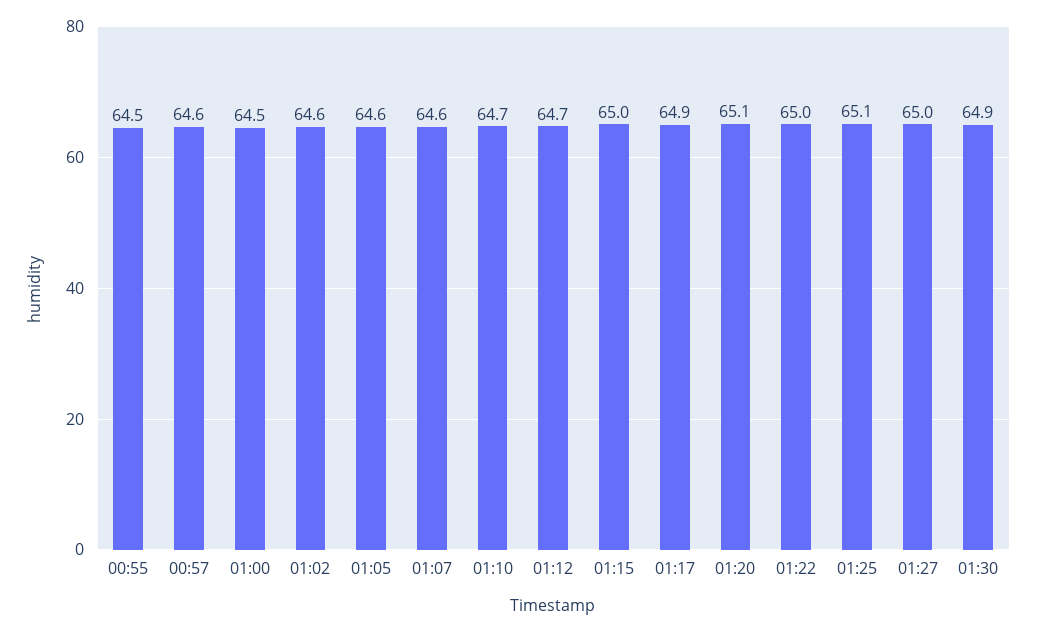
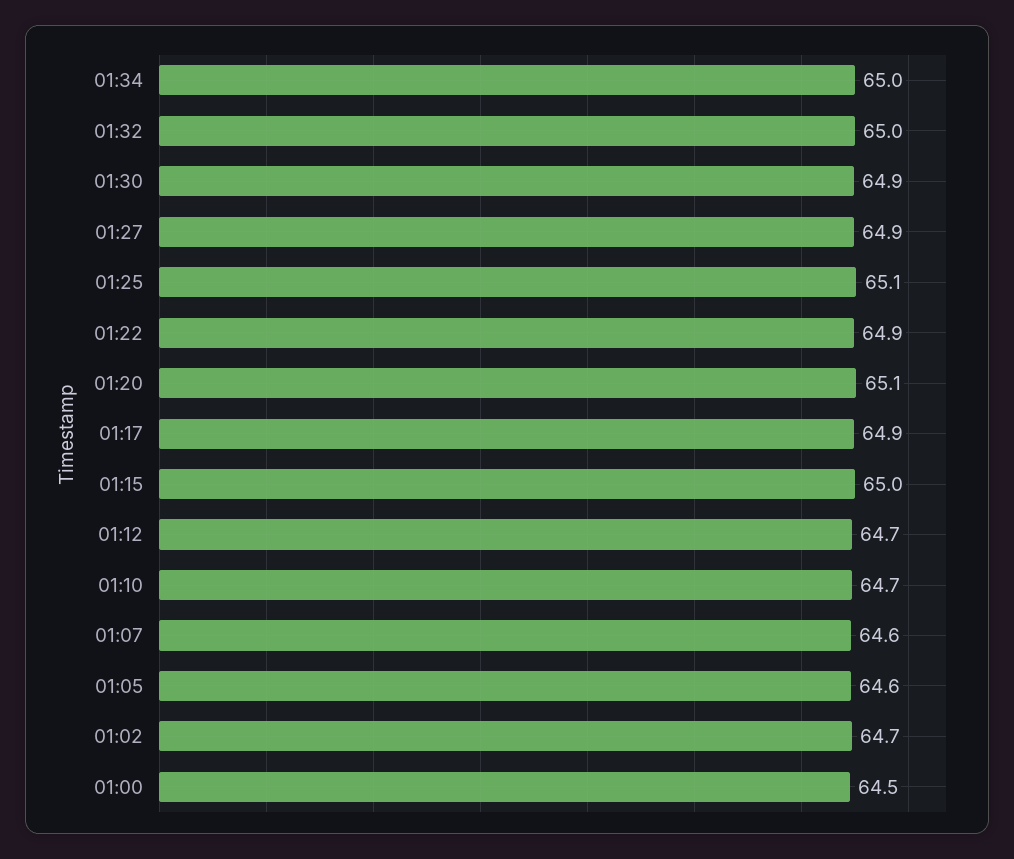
00:55: 64.5 -> none
00:57: 64.6 -> none
01:02: 64.6 -> 64.7
01:22: 65 -> 64.9
01:27: 65 -> 64.9
01:34: none -> 65
01:32: none -> 65

